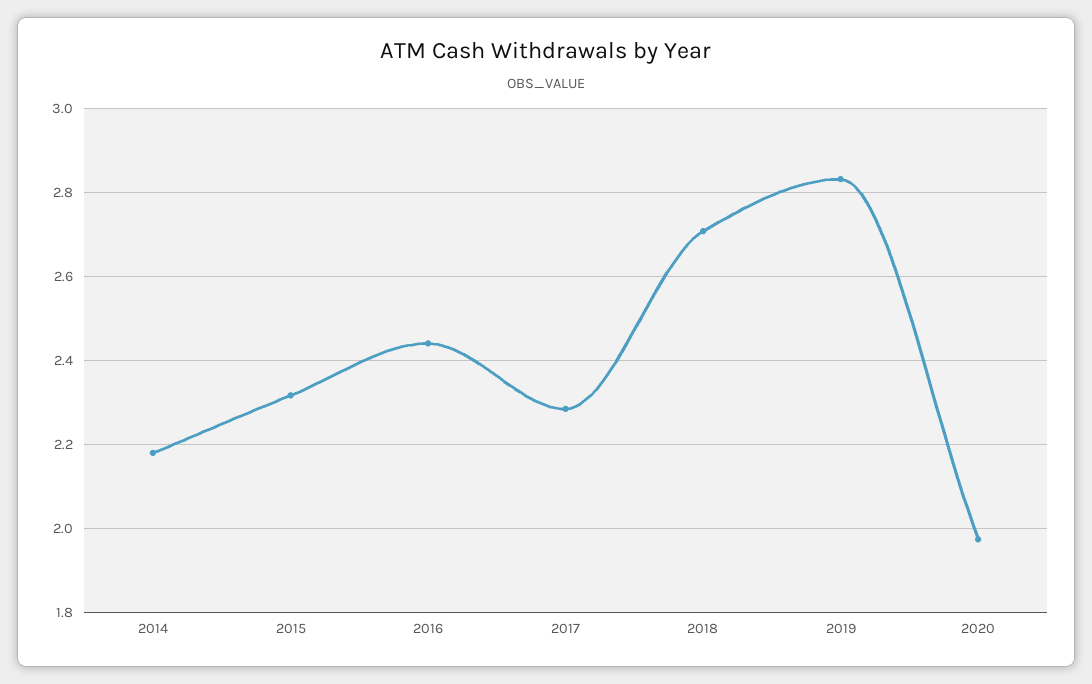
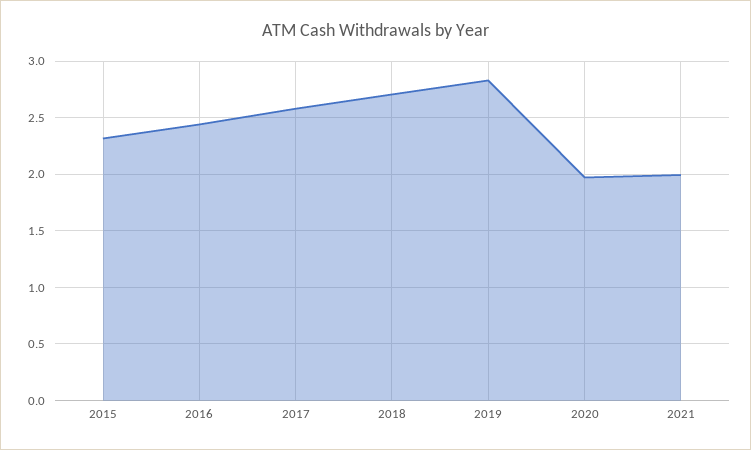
2014: 2.18 -> none
2017: 2.28 -> 2.6
2021: none -> 2

